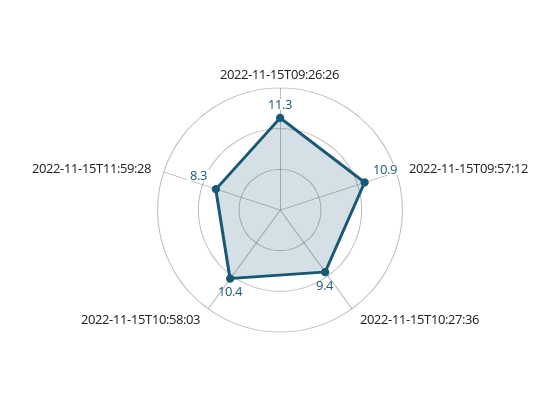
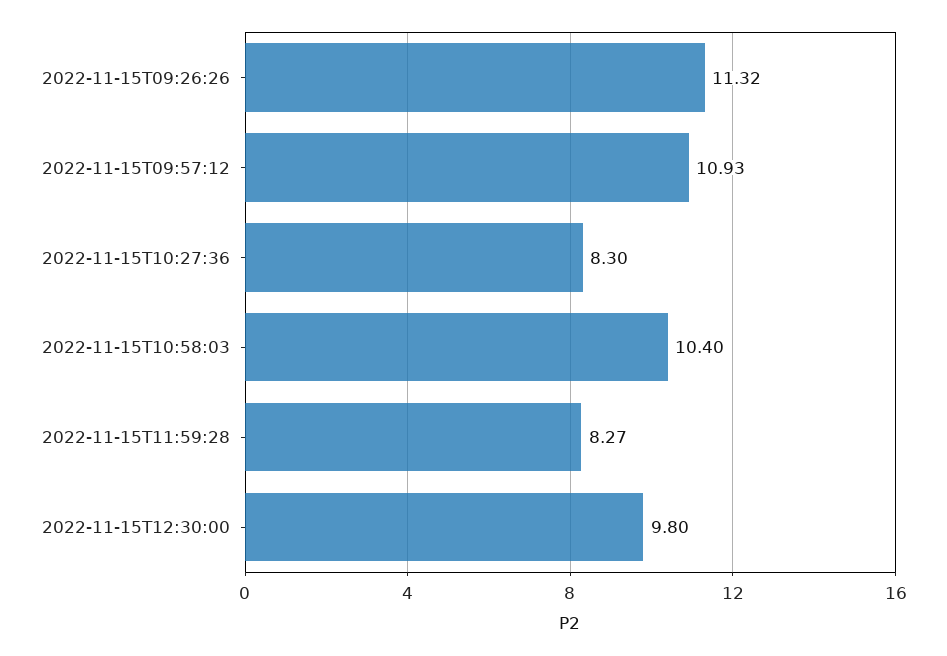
2022-11-15T10:27:36: 9.4 -> 8.3
2022-11-15T12:30:00: none -> 9.8

